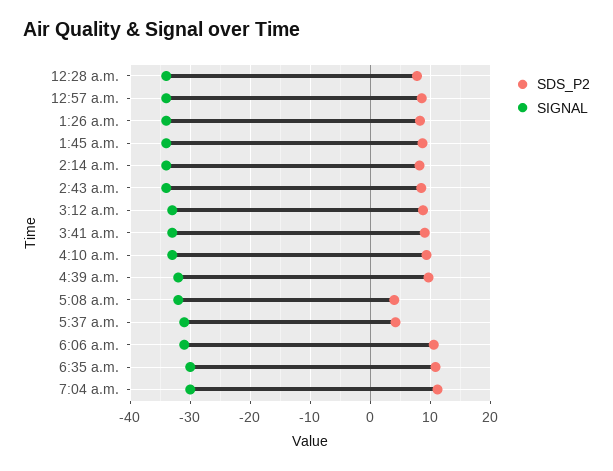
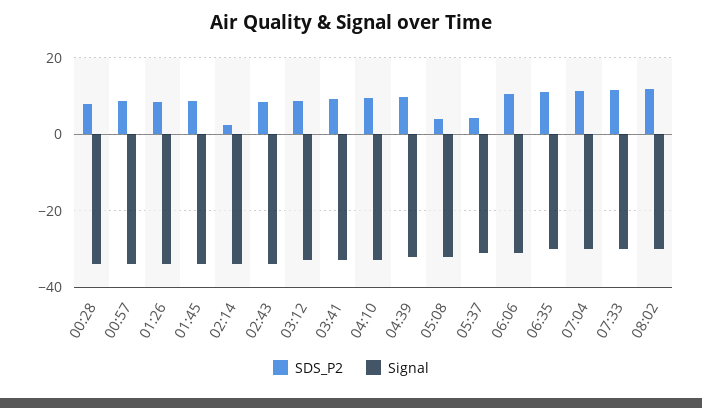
SDS_P2, 2:14 a.m.: 8 -> 2
SDS_P2, 07:33: none -> 12
SIGNAL, 07:33: none -> -30
SDS_P2, 08:02: none -> 12
SIGNAL, 08:02: none -> -30

